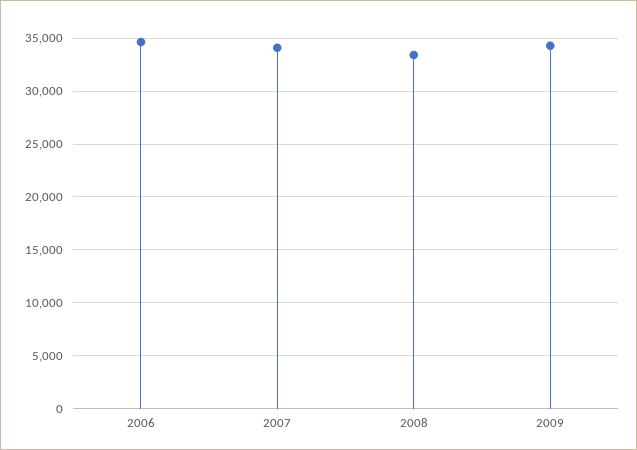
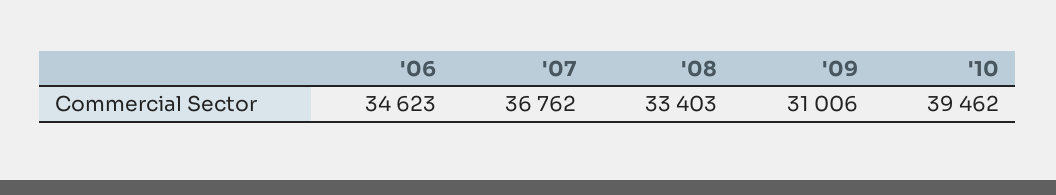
2007: 34000 -> 36762
2009: 34000 -> 31006
'10: none -> 39462

